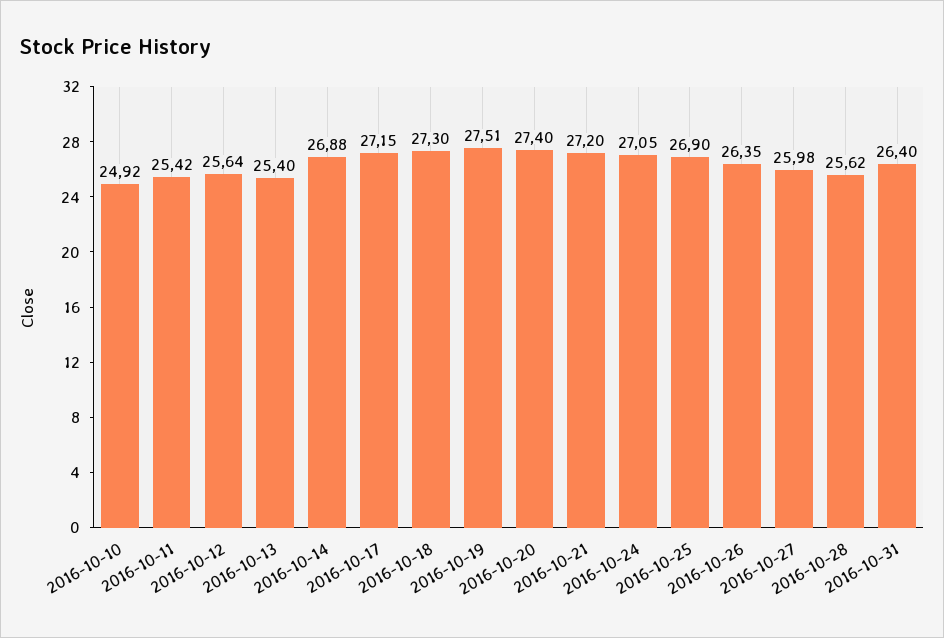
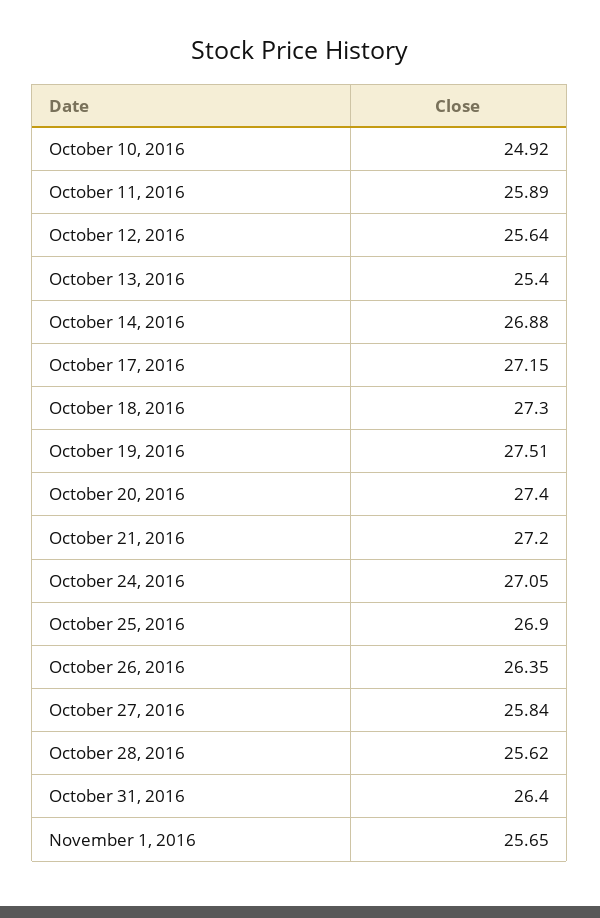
2016-10-11: 25.42 -> 25.89
2016-10-27: 25.98 -> 25.84
November 1, 2016: none -> 25.65

